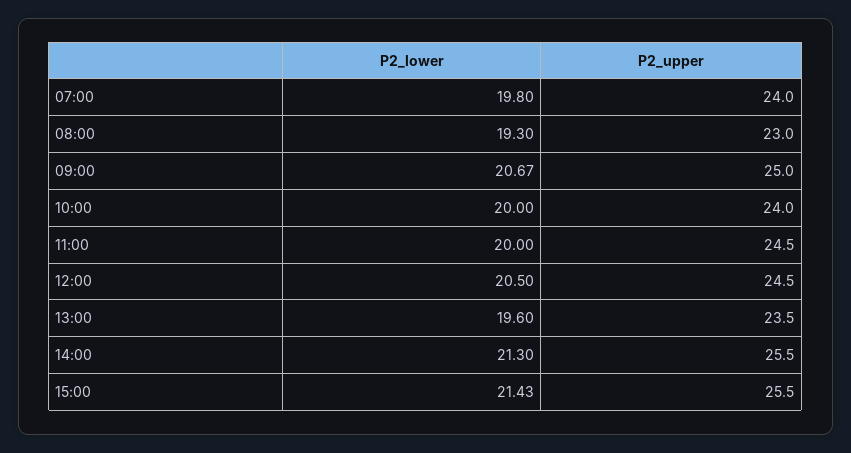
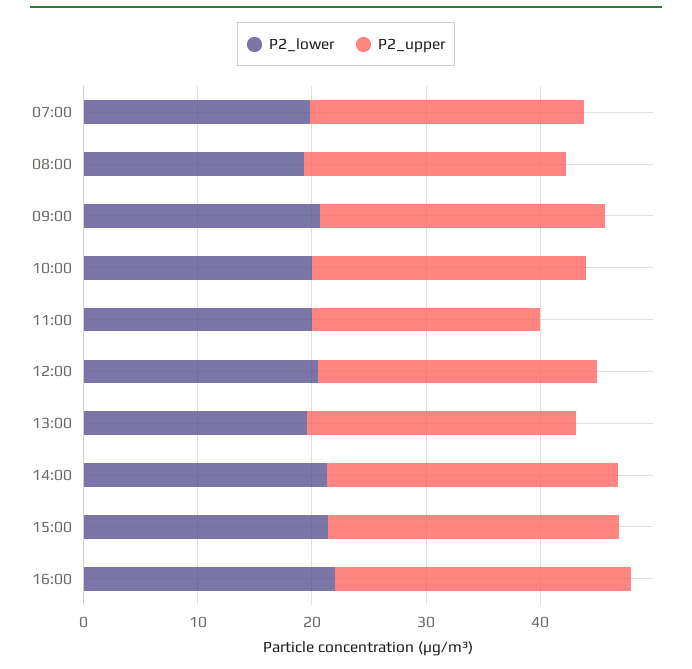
P2_upper, 11:00: 24.5 -> 20
P2_lower, 16:00: none -> 22
P2_upper, 16:00: none -> 26

